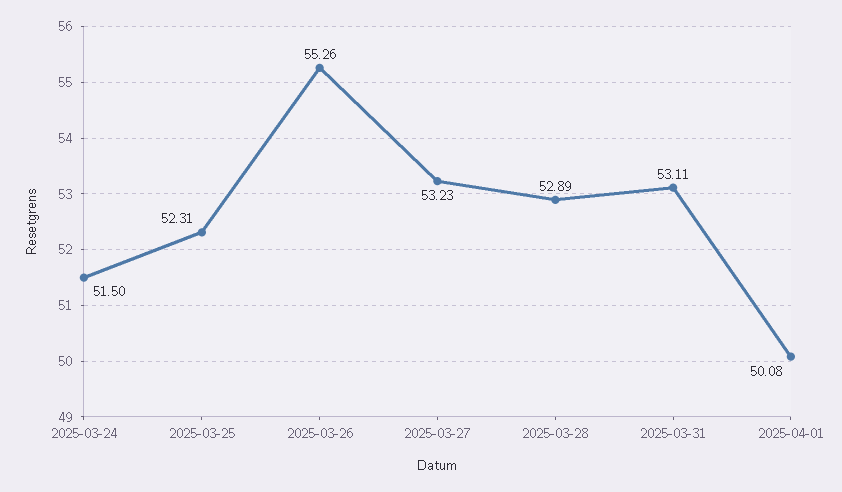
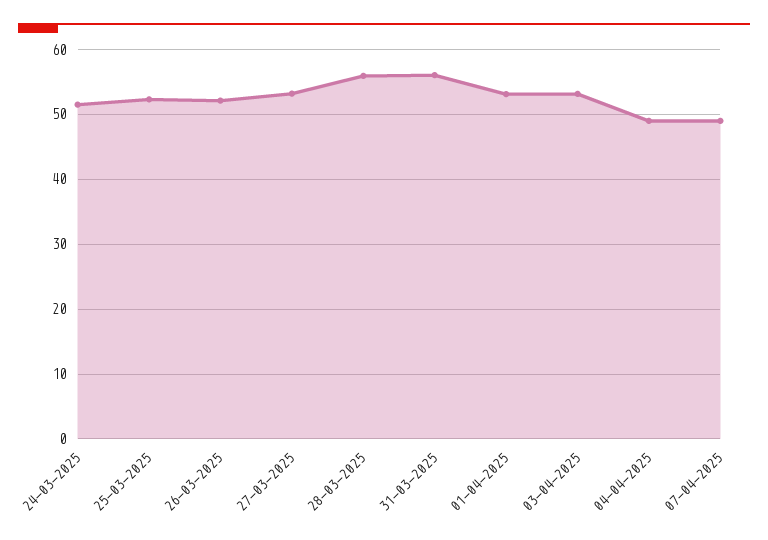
2025-03-26: 55.26 -> 52
2025-03-28: 52.89 -> 56
2025-03-31: 53.11 -> 56
2025-04-01: 50.08 -> 53
03-04-2025: none -> 53
04-04-2025: none -> 49
07-04-2025: none -> 49

